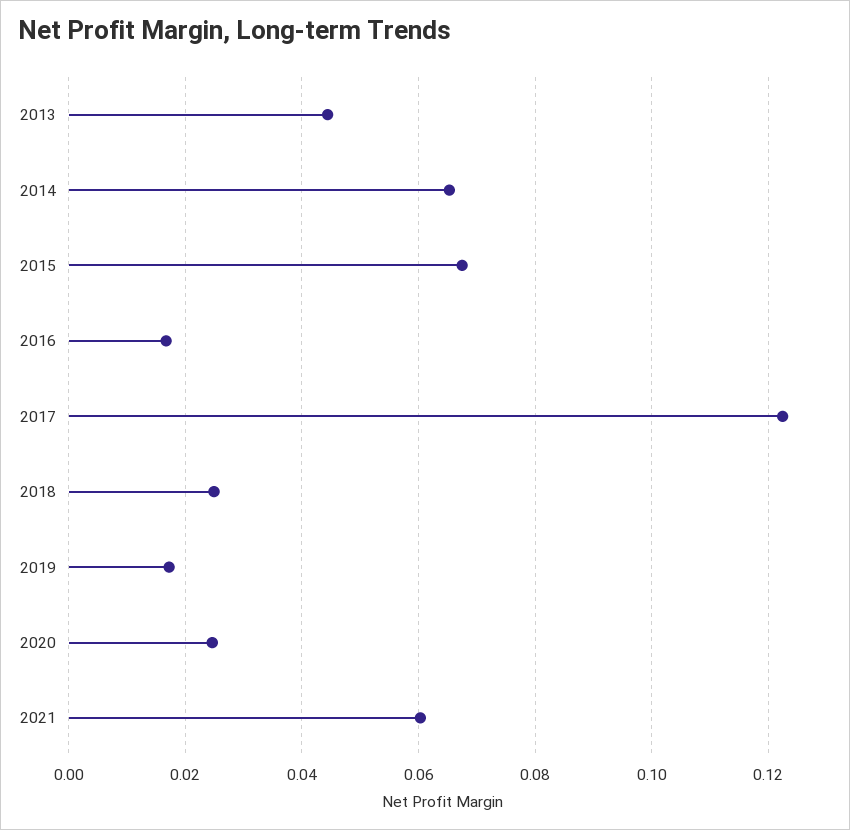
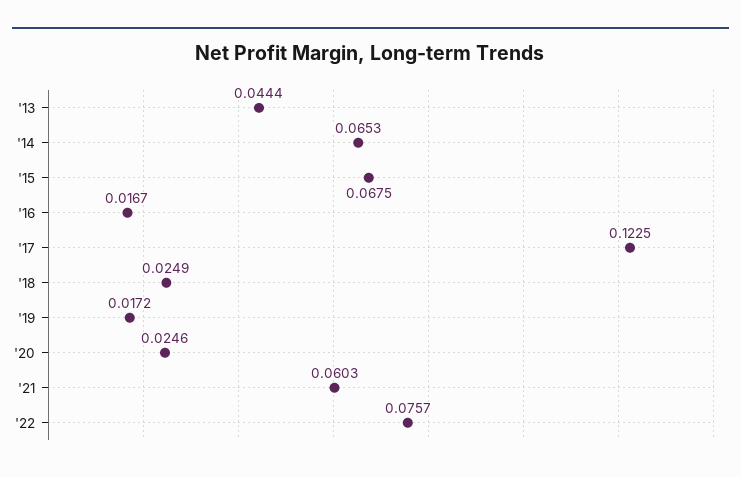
'22: none -> 0.0757

